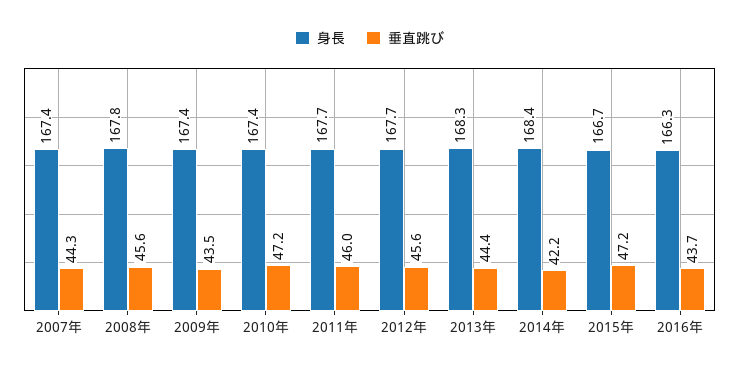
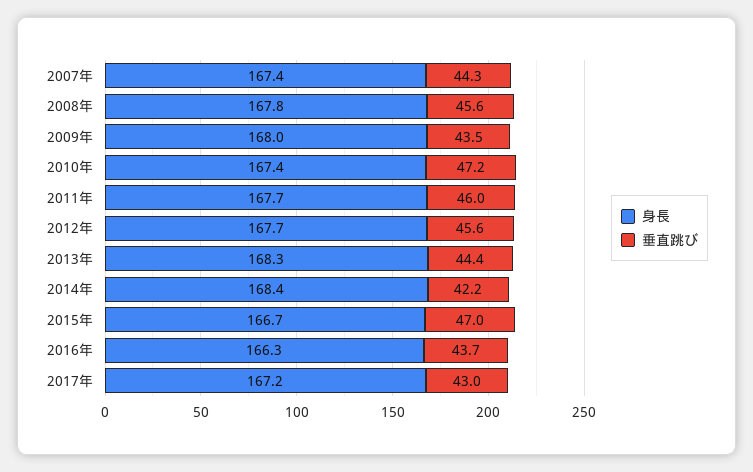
身長, 2009年: 167.4 -> 168
垂直跳び, 2015年: 47.2 -> 47
身長, 2017年: none -> 167.2
垂直跳び, 2017年: none -> 43

